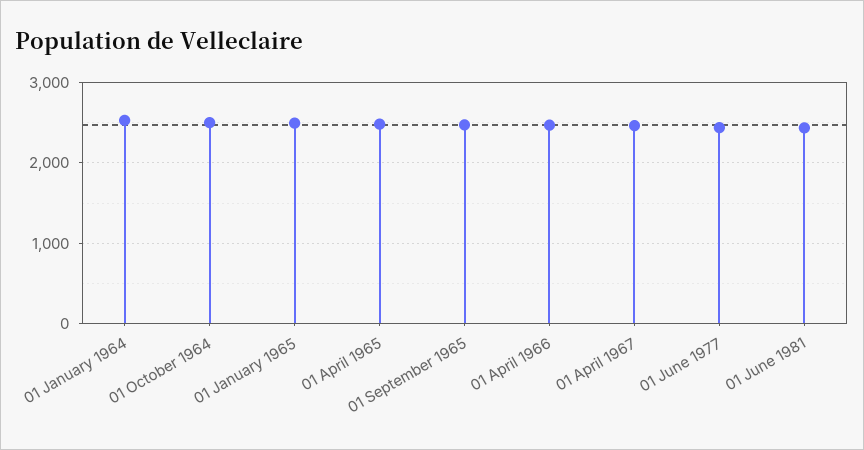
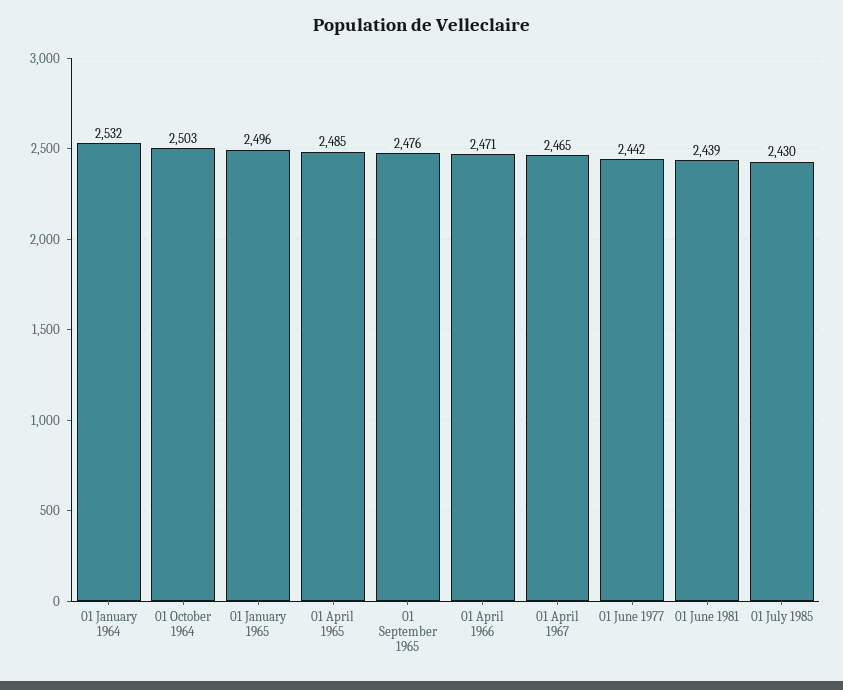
01 July 1985: none -> 2430

